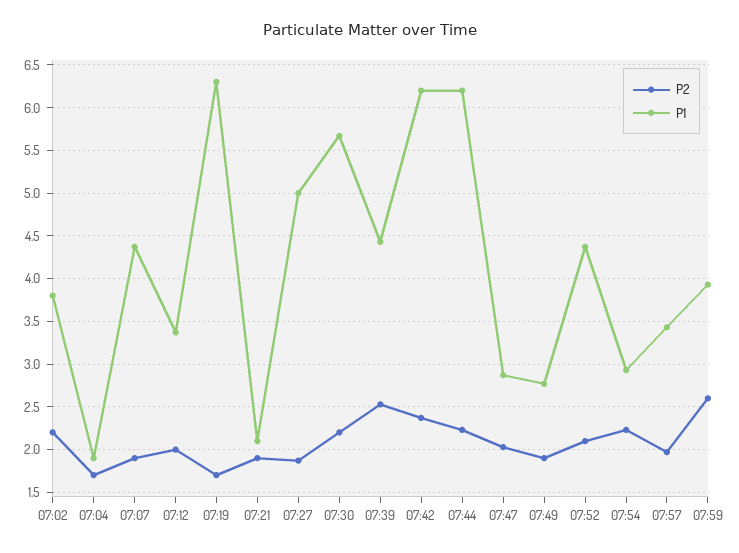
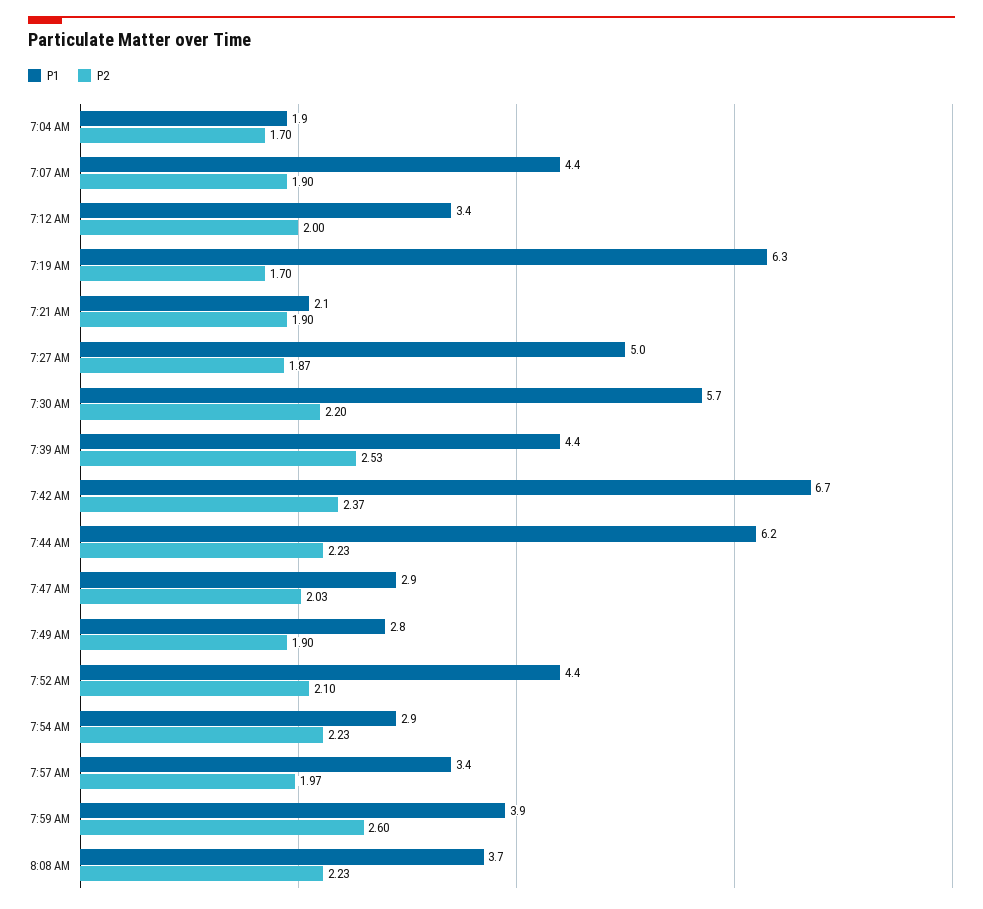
P2, 07:02: 2.2 -> none
P1, 07:02: 3.8 -> none
P1, 07:42: 6.2 -> 6.7
P1, 8:08 AM: none -> 3.7
P2, 8:08 AM: none -> 2.23

